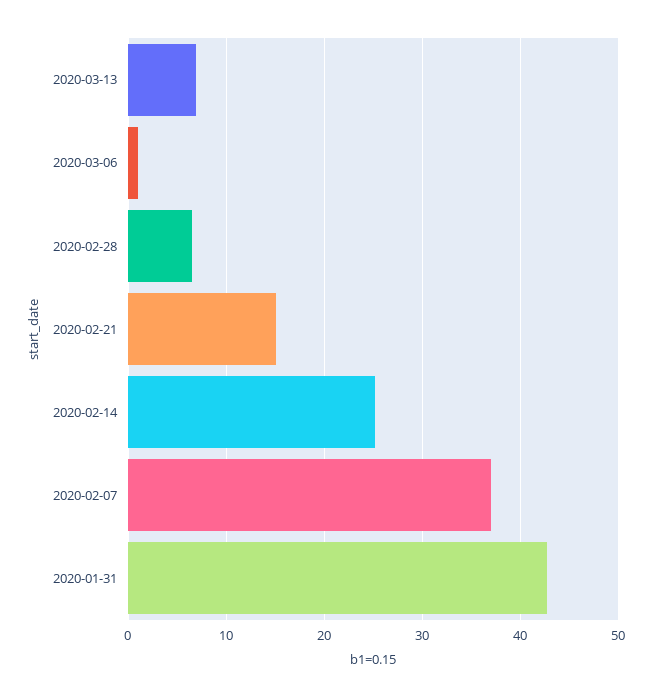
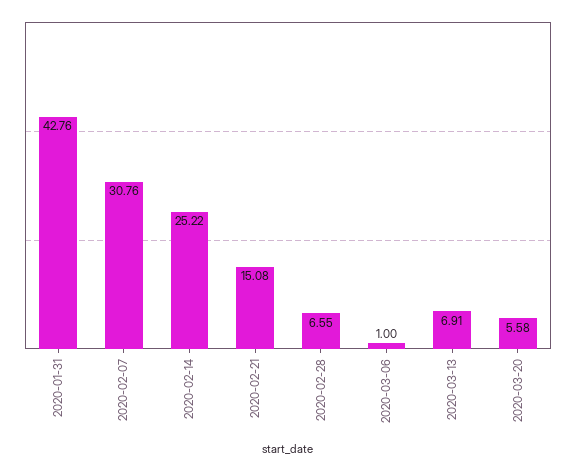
2020-02-07: 37 -> 30.76
2020-03-20: none -> 5.58

